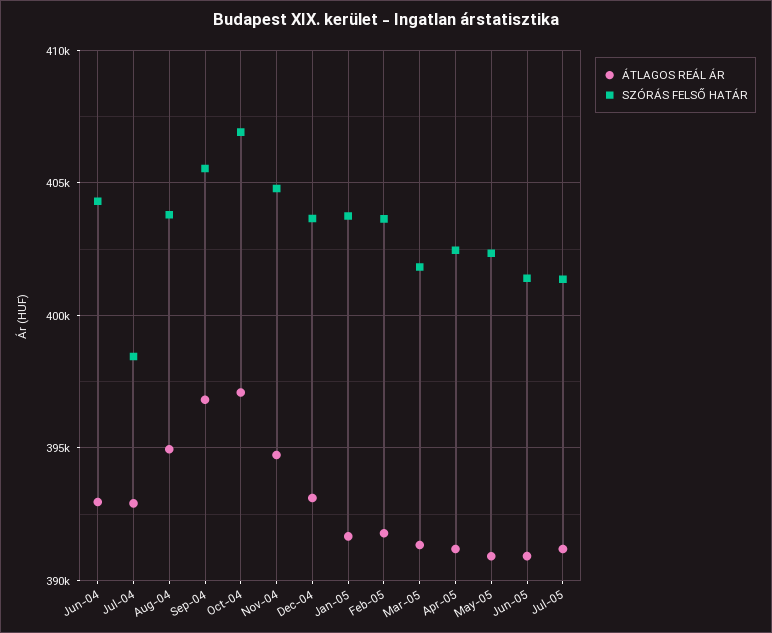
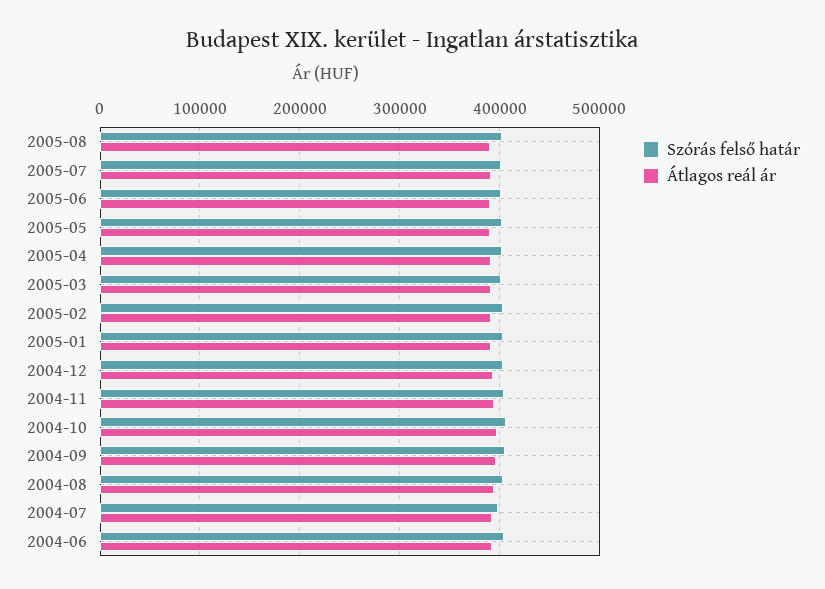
SZÓRÁS FELSŐ HATÁR, 2005-08: none -> 400000
ÁTLAGOS REÁL ÁR, 2005-08: none -> 390000

